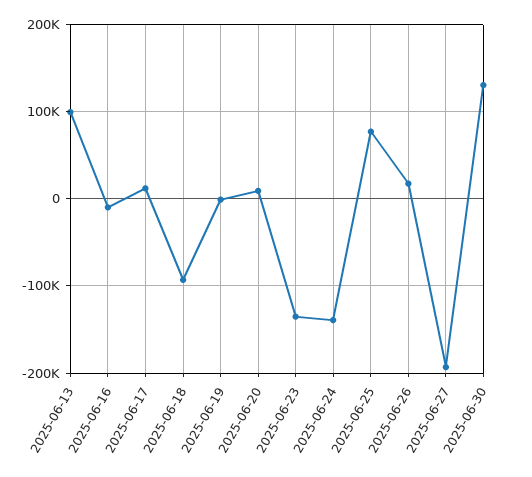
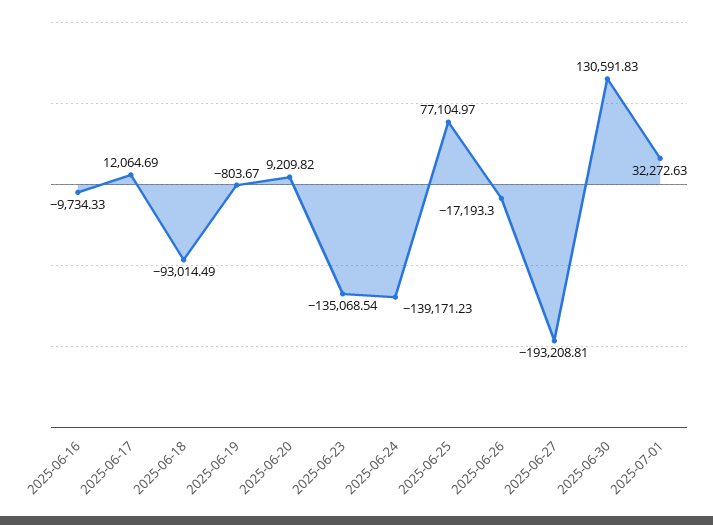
2025-06-13: 100000 -> none
2025-06-26: 20000 -> -17193.3
2025-07-01: none -> 32272.63

